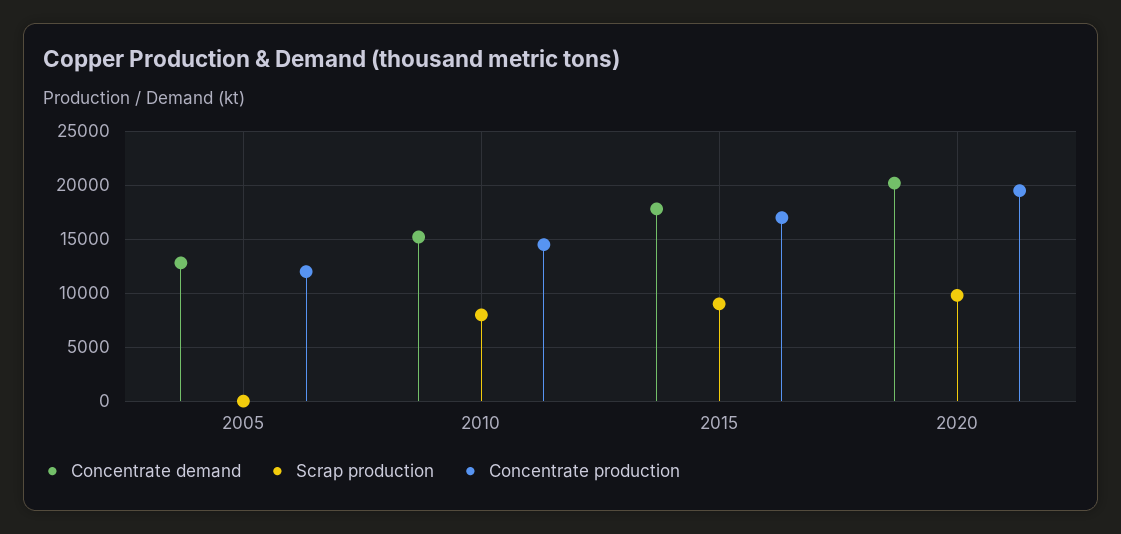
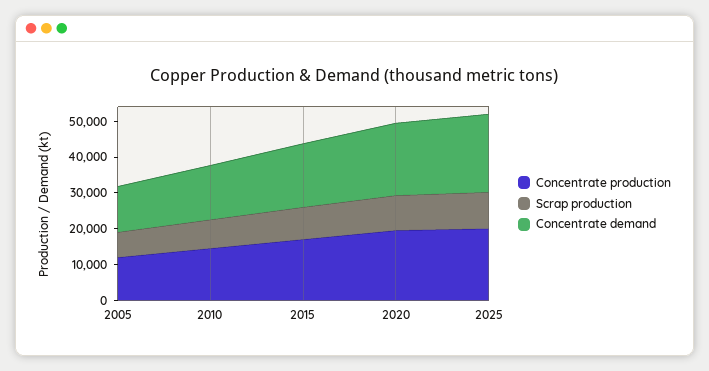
Scrap production, 2005: 0 -> 7500
Concentrate production, 2025: none -> 20000
Scrap production, 2025: none -> 10000
Concentrate demand, 2025: none -> 22500

